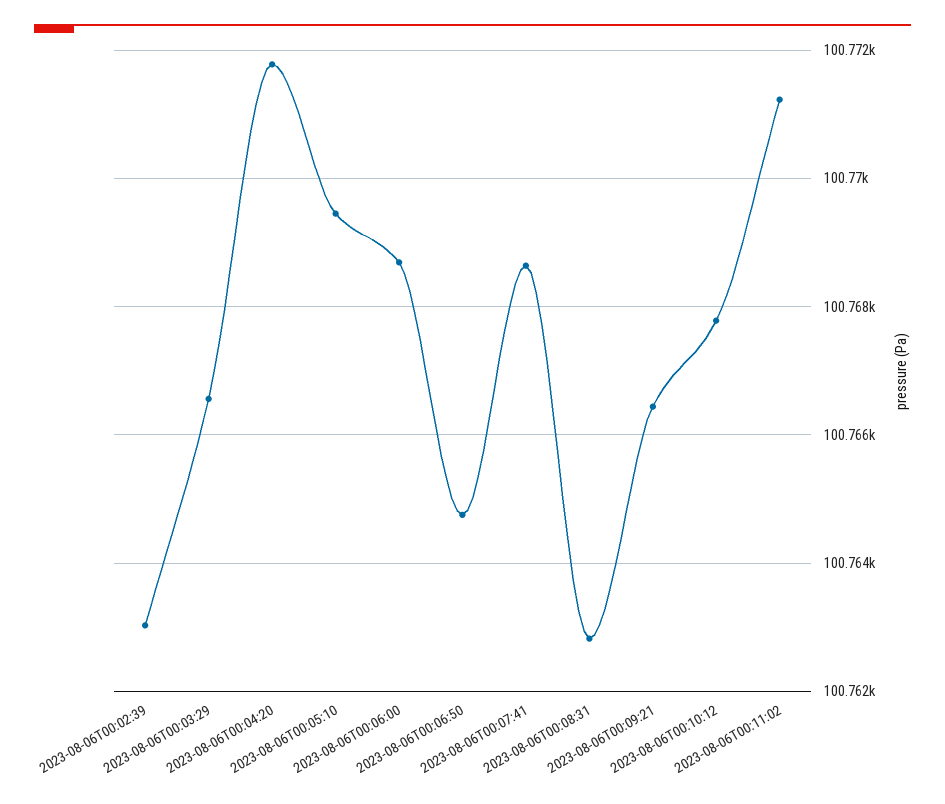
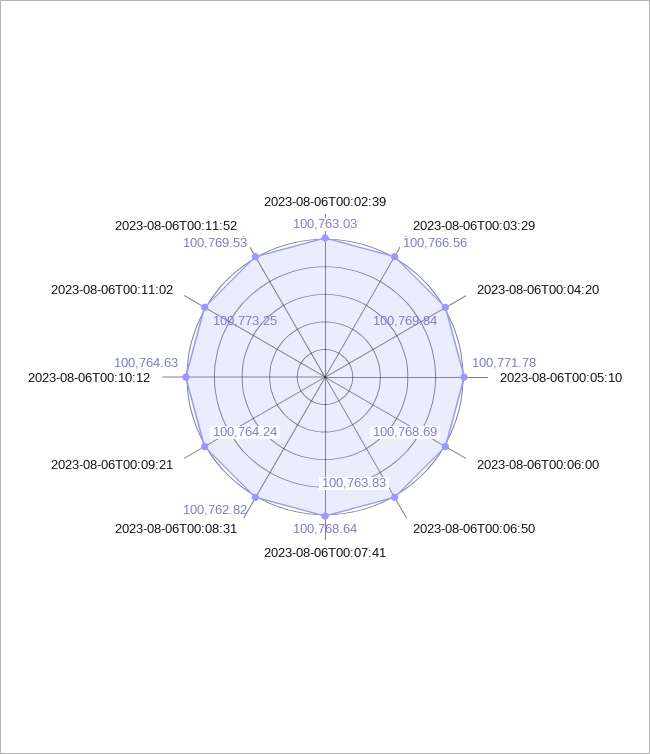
2023-08-06T00:04:20: 100771.8 -> 100769.84
2023-08-06T00:05:10: 100769.4 -> 100771.78
2023-08-06T00:06:50: 100764.8 -> 100763.83
2023-08-06T00:09:21: 100766.4 -> 100764.24
2023-08-06T00:10:12: 100767.8 -> 100764.63
2023-08-06T00:11:02: 100771.2 -> 100773.25
2023-08-06T00:11:52: none -> 100769.53

